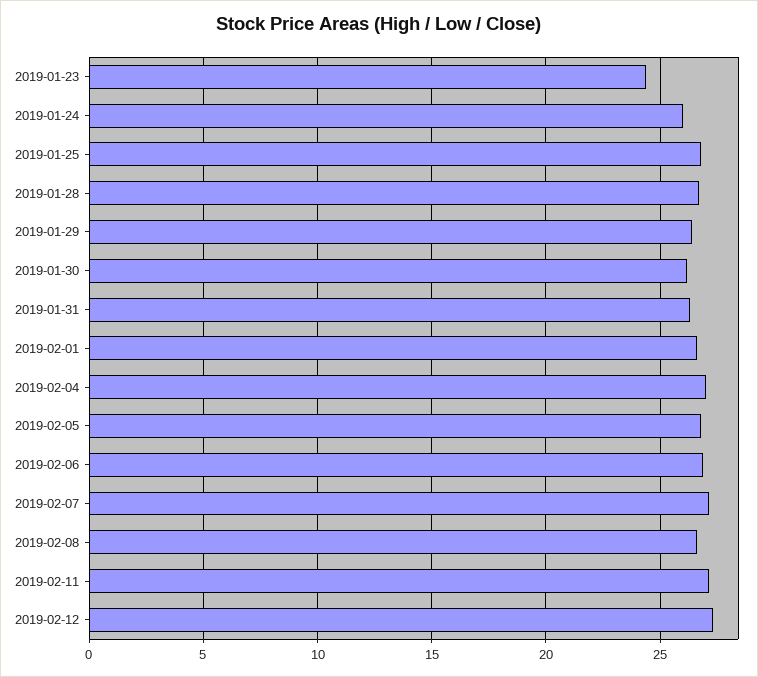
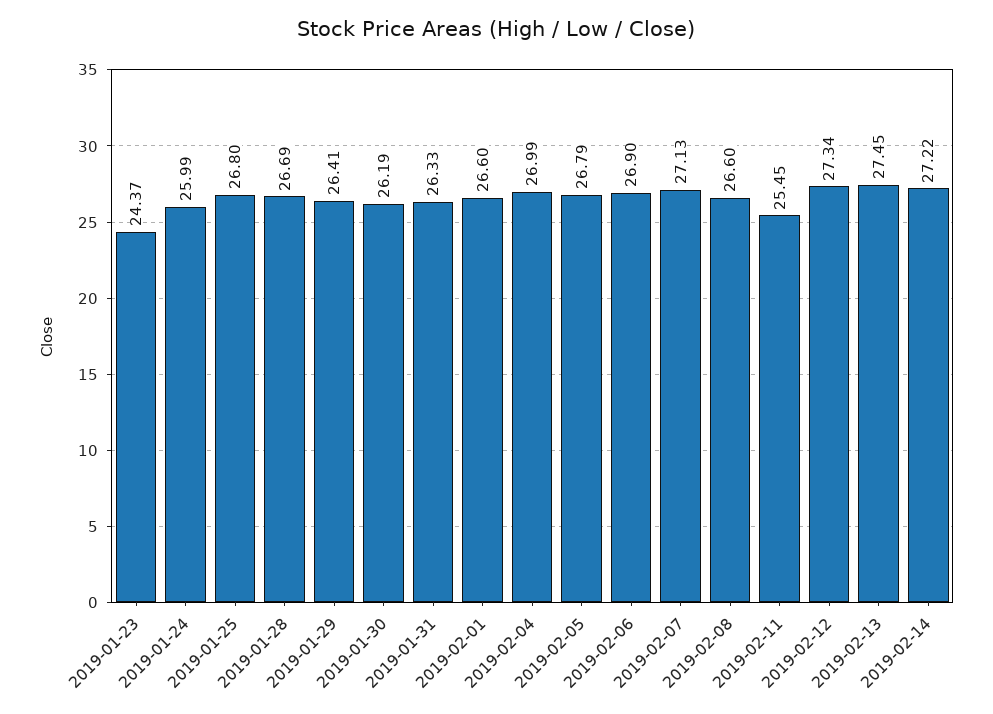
2019-02-11: 27 -> 25.45
2019-02-13: none -> 27.45
2019-02-14: none -> 27.22

